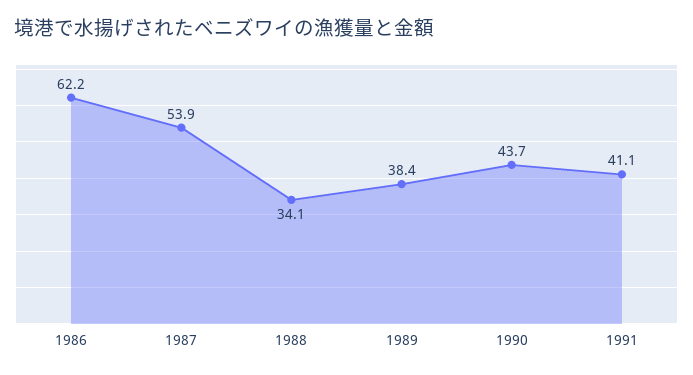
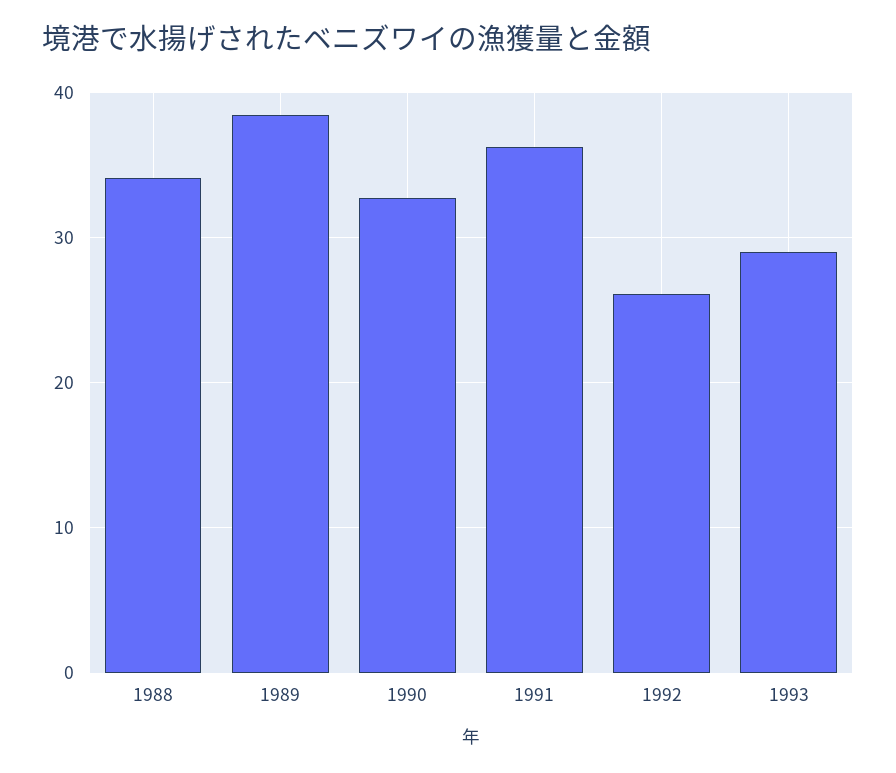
1986: 62.2 -> none
1987: 53.9 -> none
1990: 43.7 -> 33
1991: 41.1 -> 36
1992: none -> 26
1993: none -> 29

